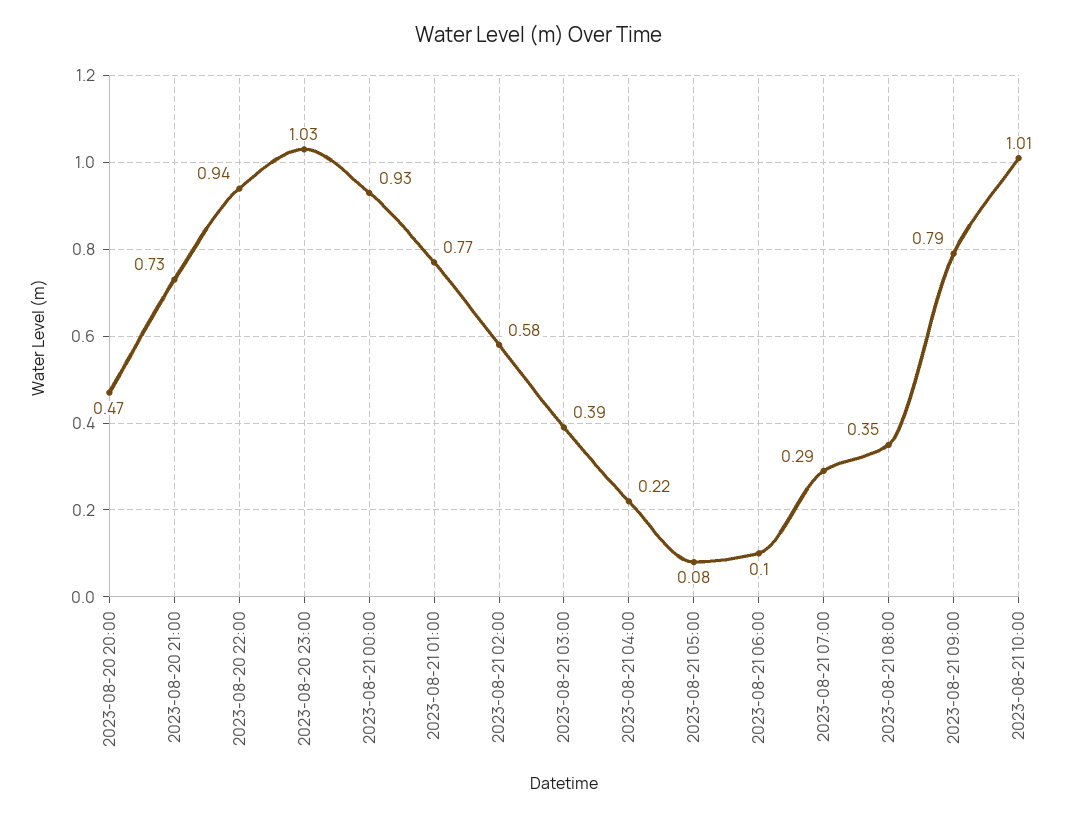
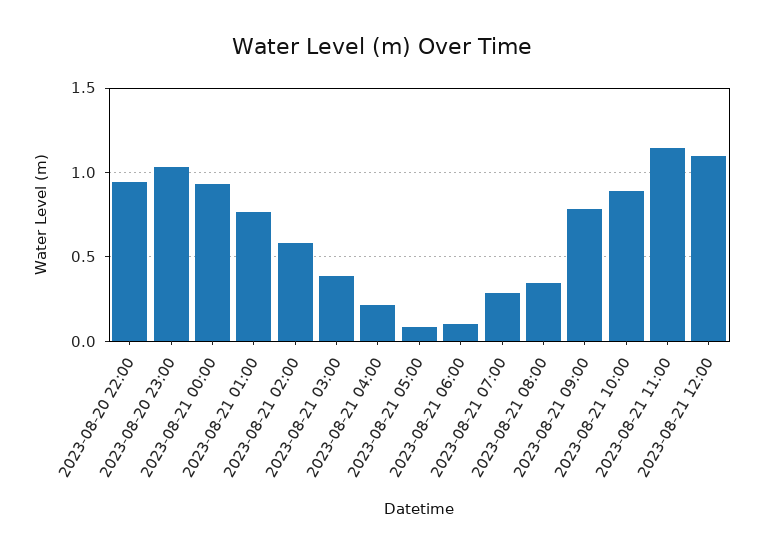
2023-08-20 20:00: 0.47 -> none
2023-08-20 21:00: 0.73 -> none
2023-08-21 10:00: 1.01 -> 0.9
2023-08-21 11:00: none -> 1.15
2023-08-21 12:00: none -> 1.1

